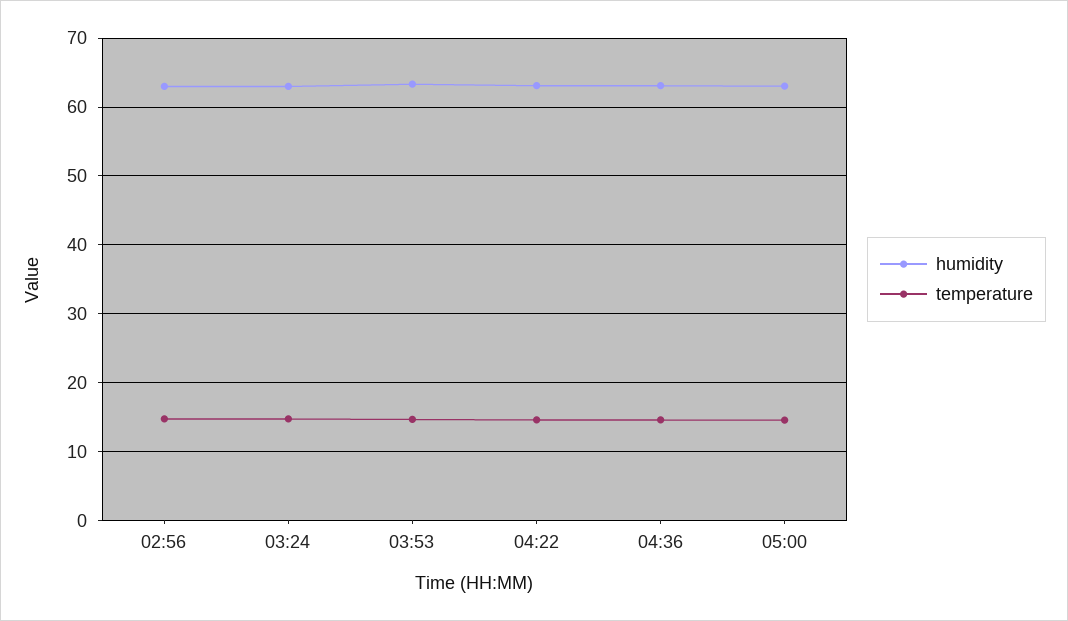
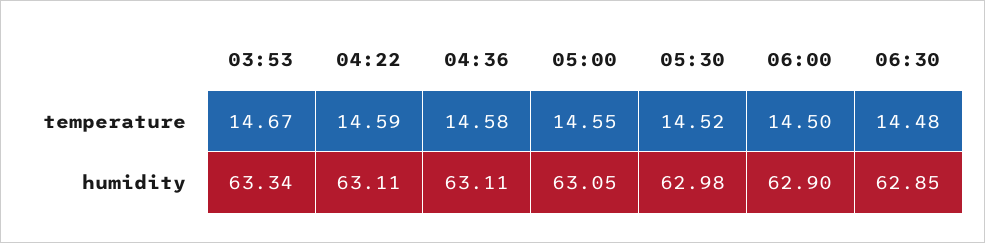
humidity, 02:56: 63 -> none
temperature, 02:56: 15 -> none
humidity, 03:24: 63 -> none
temperature, 03:24: 15 -> none
temperature, 05:30: none -> 14.52
temperature, 06:00: none -> 14.5
temperature, 06:30: none -> 14.48
humidity, 05:30: none -> 62.98
humidity, 06:00: none -> 62.9
humidity, 06:30: none -> 62.85

